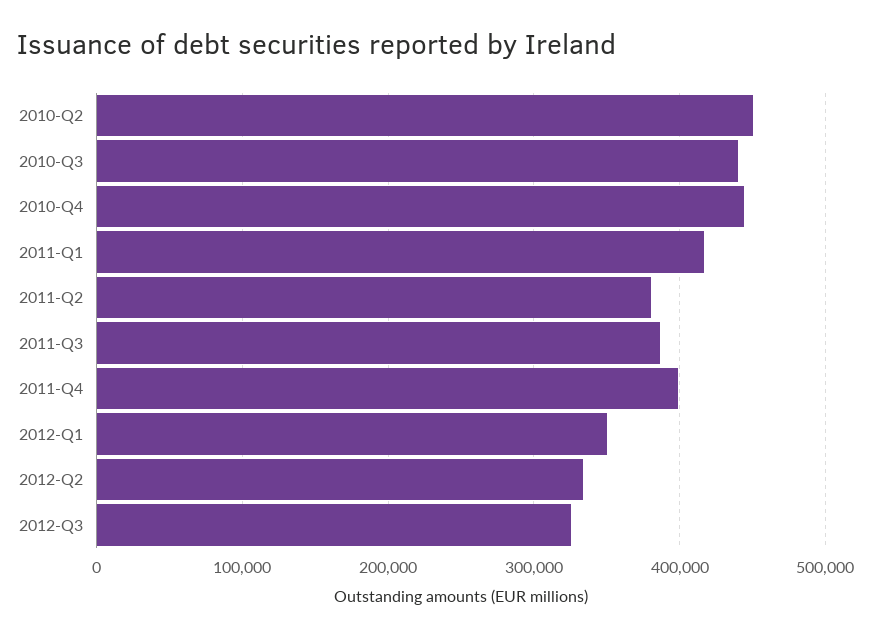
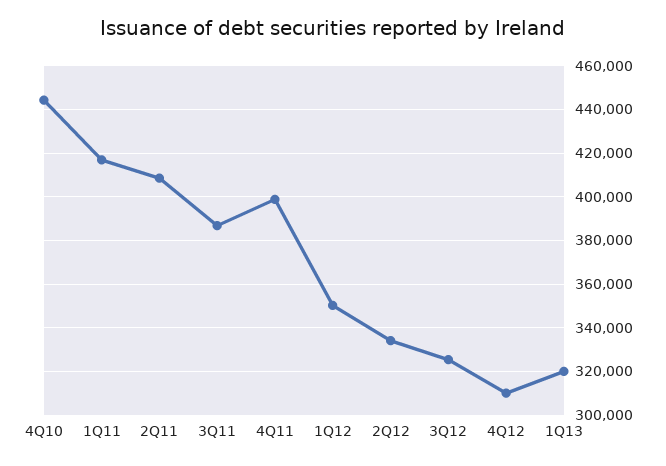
2010-Q2: 450000 -> none
2010-Q3: 440000 -> none
2011-Q2: 380000 -> 410000
4Q12: none -> 310000
1Q13: none -> 320000

